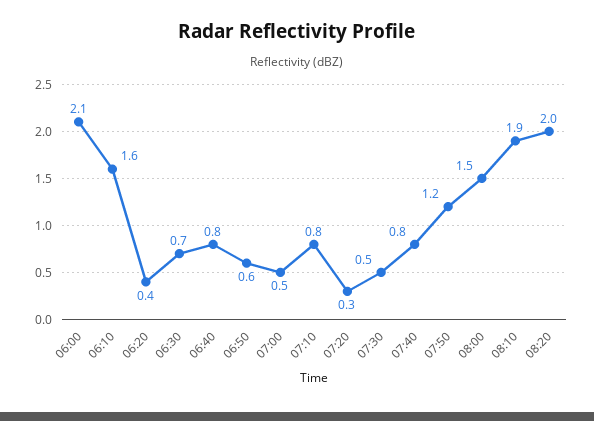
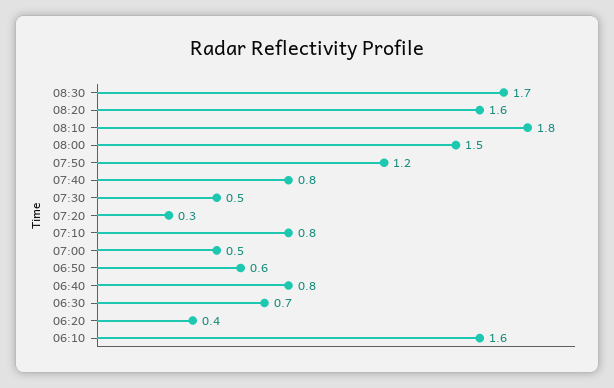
06:00: 2.1 -> none
08:10: 1.9 -> 1.8
08:20: 2 -> 1.6
08:30: none -> 1.7

